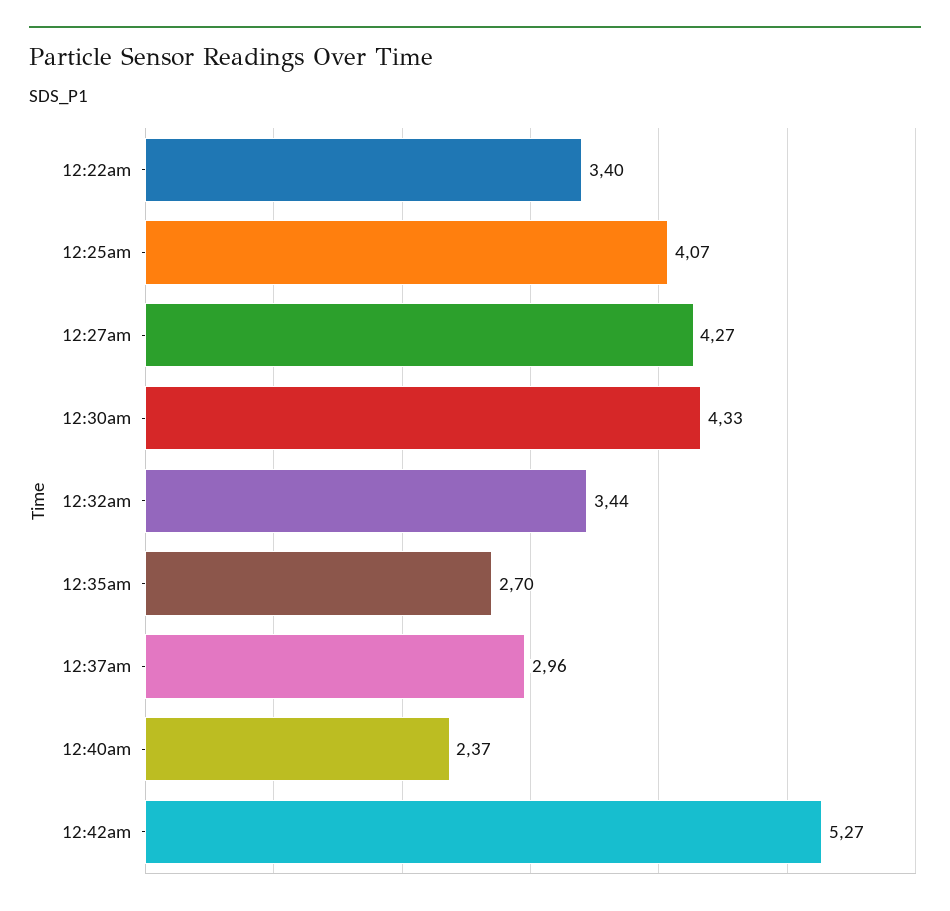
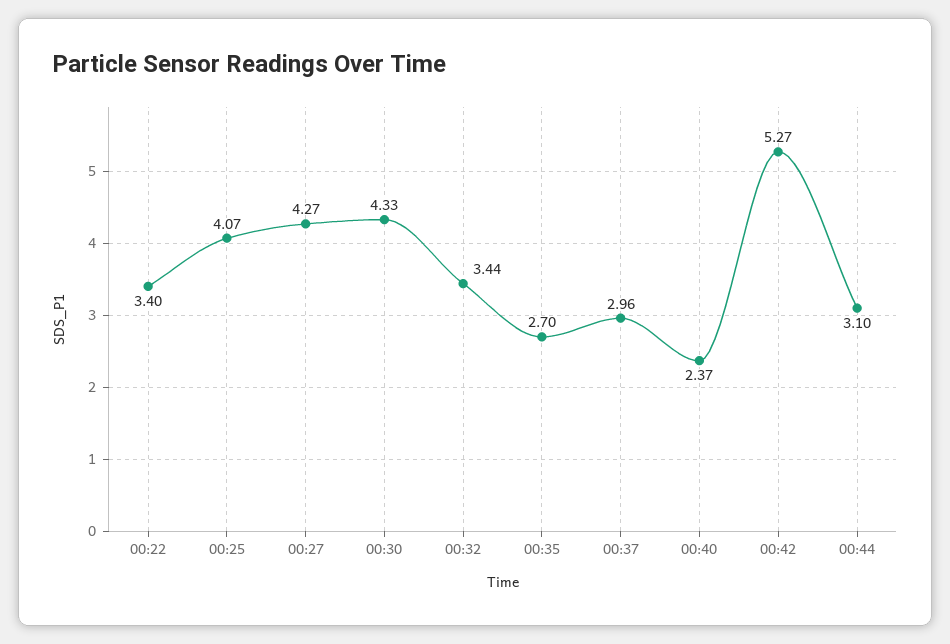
00:44: none -> 3.1

